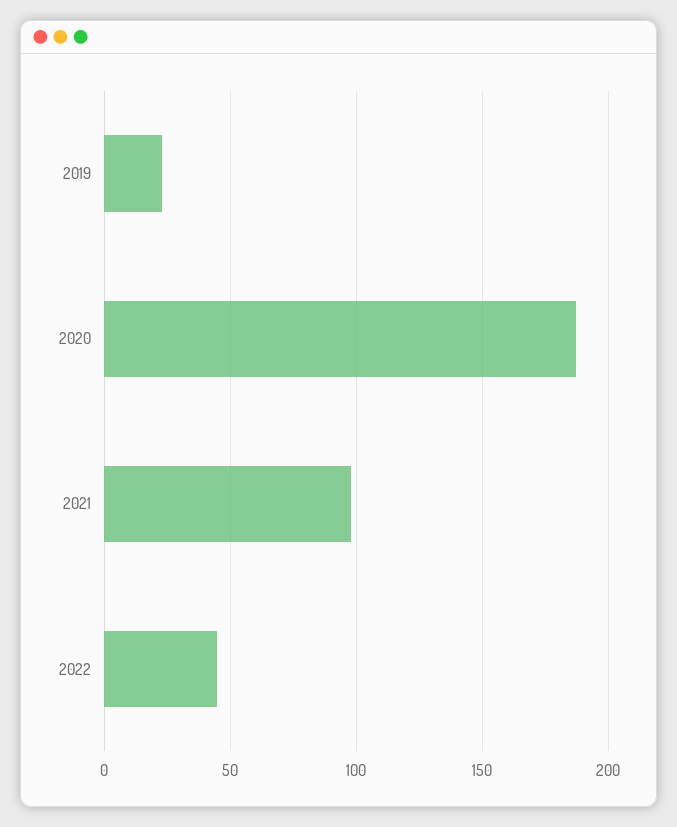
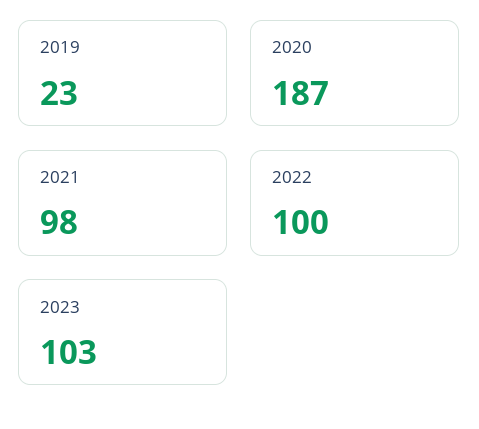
2022: 45 -> 100
2023: none -> 103

